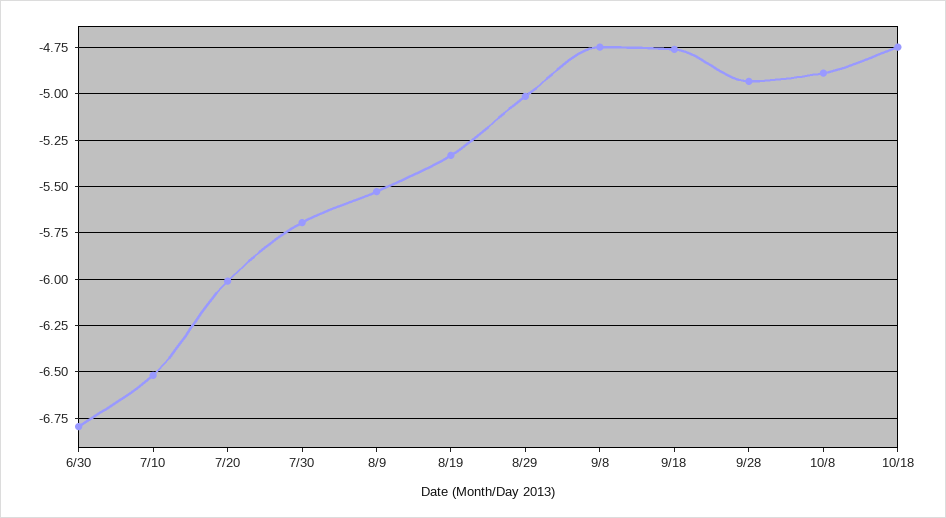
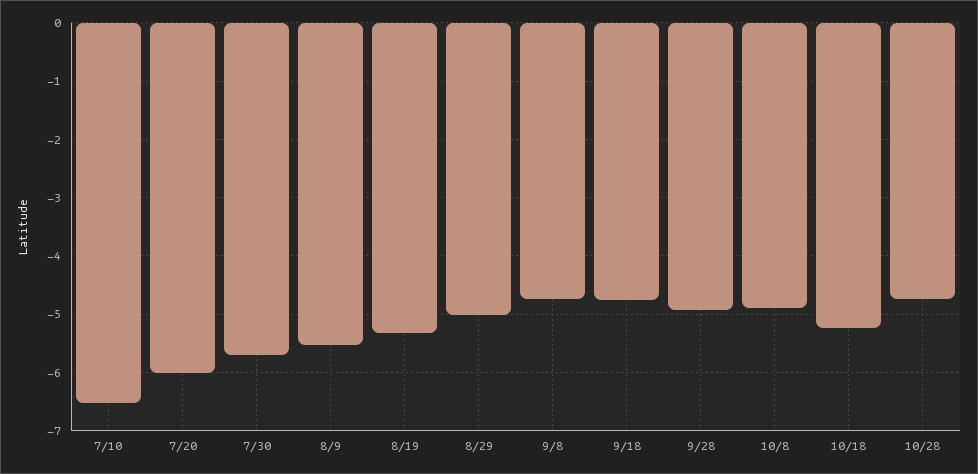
6/30: -6.8 -> none
10/18: -4.75 -> -5.2
10/28: none -> -4.8

